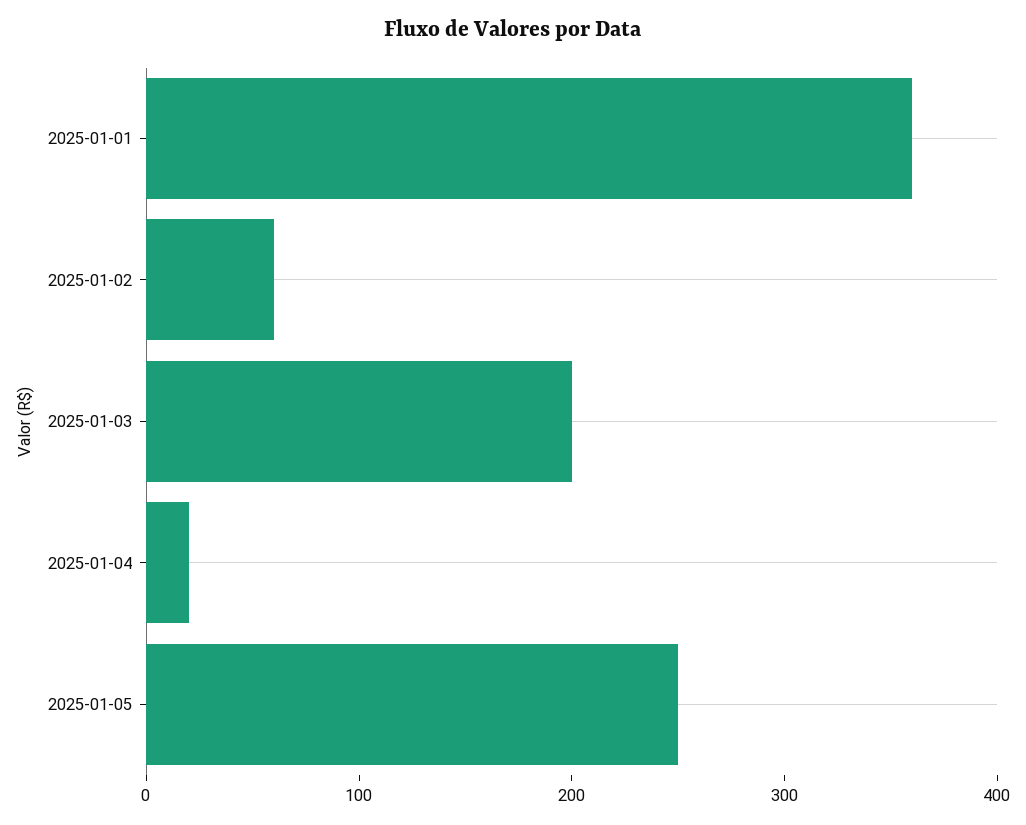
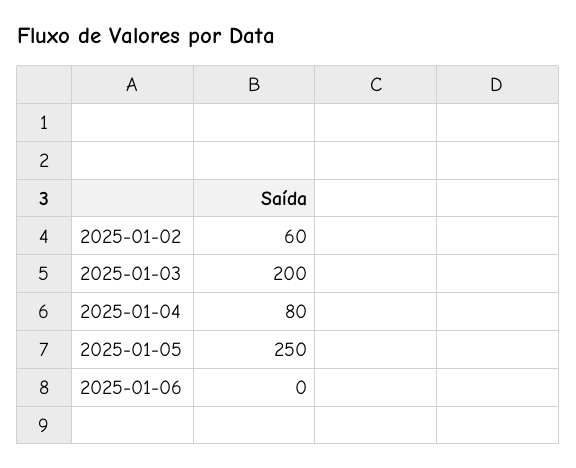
2025-01-01: 360 -> none
2025-01-04: 20 -> 80
2025-01-06: none -> 0

